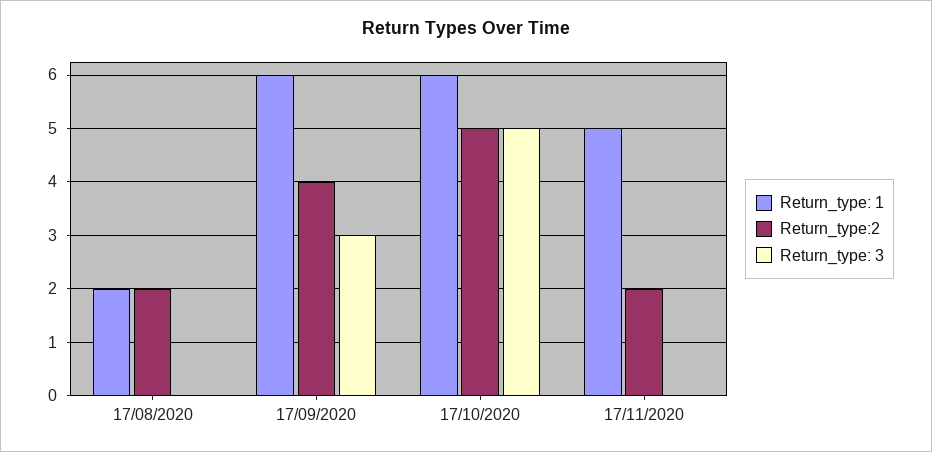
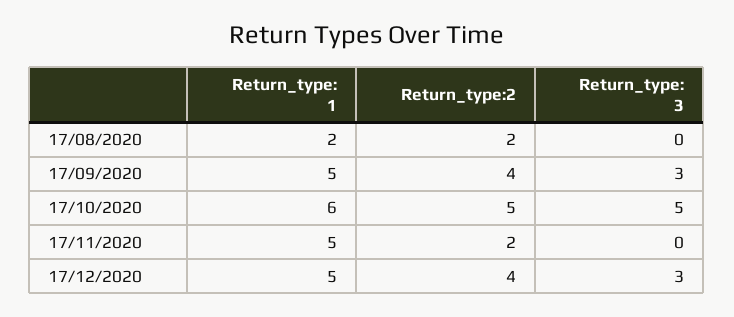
Return_type: 1, 17/09/2020: 6 -> 5
Return_type: 1, 17/12/2020: none -> 5
Return_type:2, 17/12/2020: none -> 4
Return_type: 3, 17/12/2020: none -> 3

